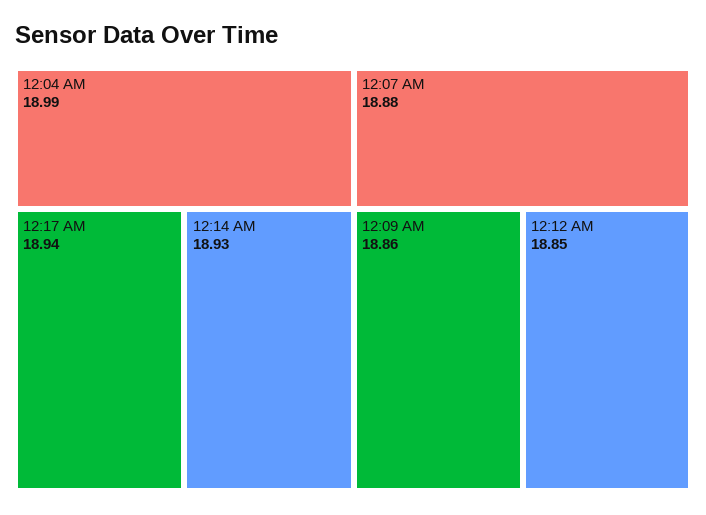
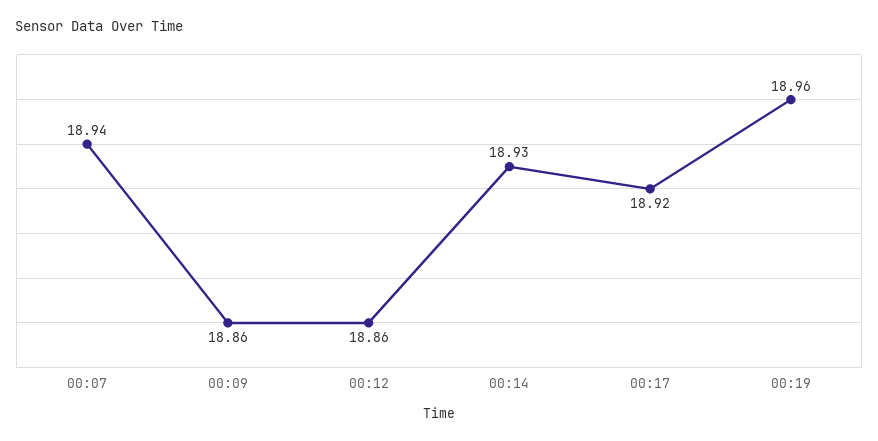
12:04 AM: 18.99 -> none
12:17 AM: 18.94 -> 18.92
12:07 AM: 18.88 -> 18.94
12:12 AM: 18.85 -> 18.86
00:19: none -> 18.96

